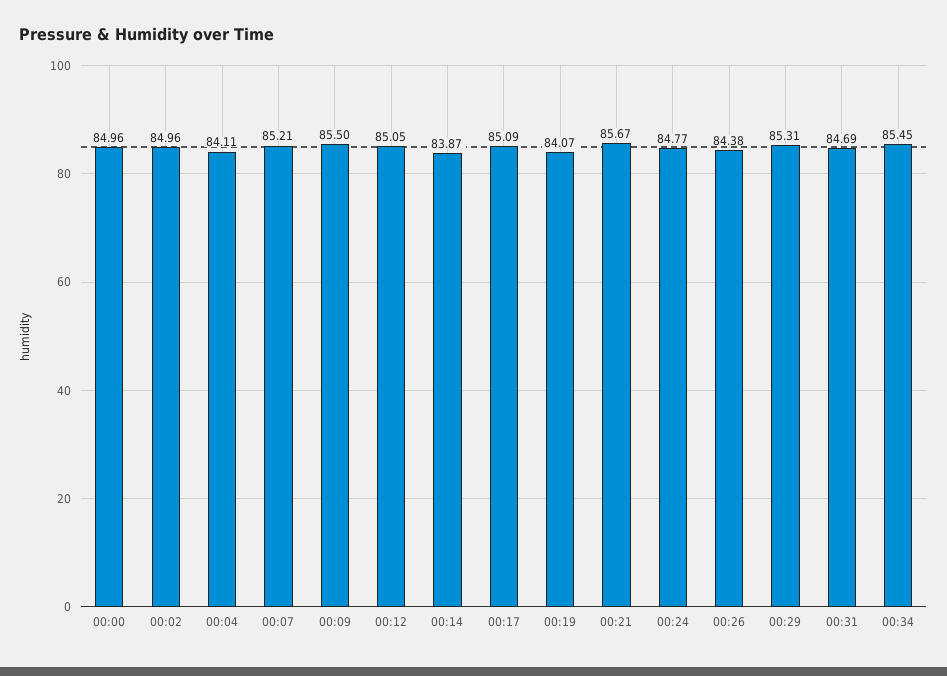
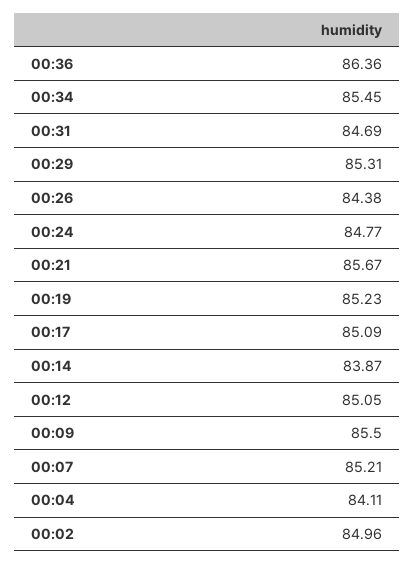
00:00: 84.96 -> none
00:19: 84.07 -> 85.23
00:36: none -> 86.36

